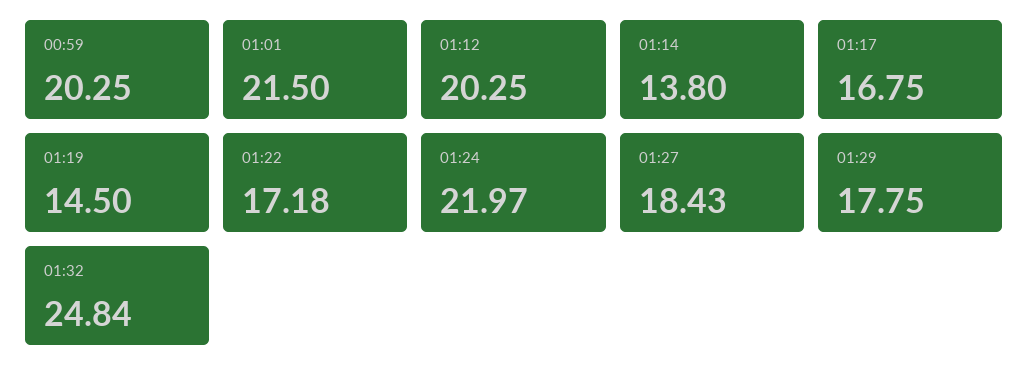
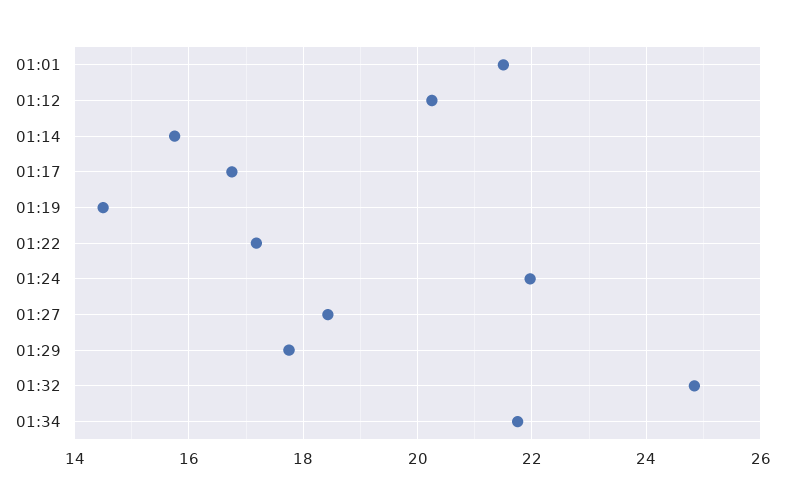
00:59: 20.25 -> none
01:14: 13.8 -> 15.8
01:34: none -> 21.8

